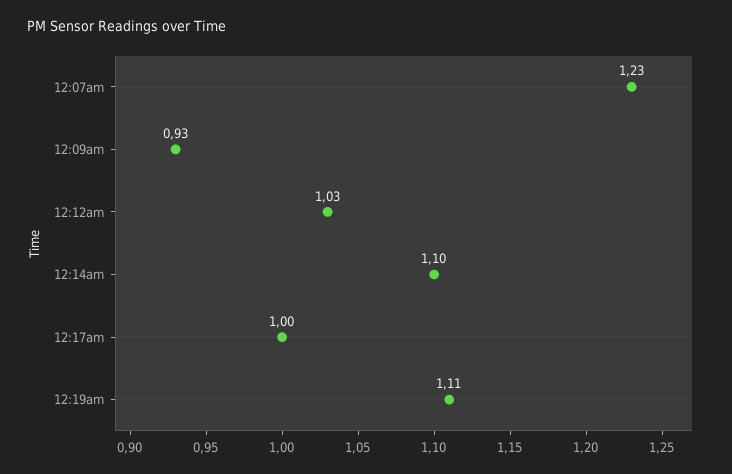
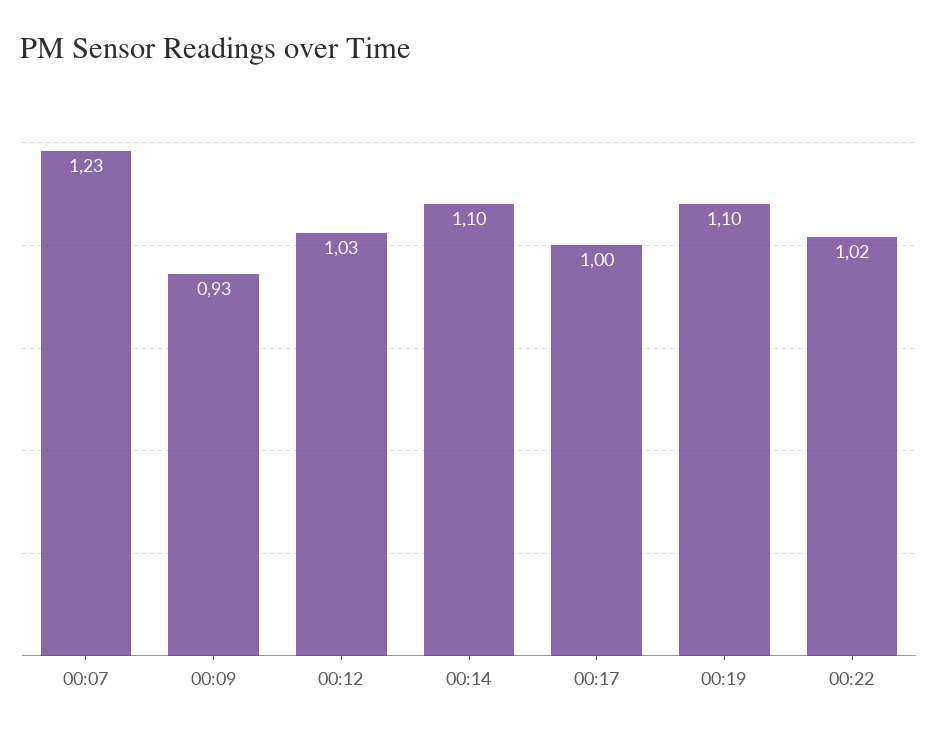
12:19am: 1.11 -> 1.1
00:22: none -> 1.02

